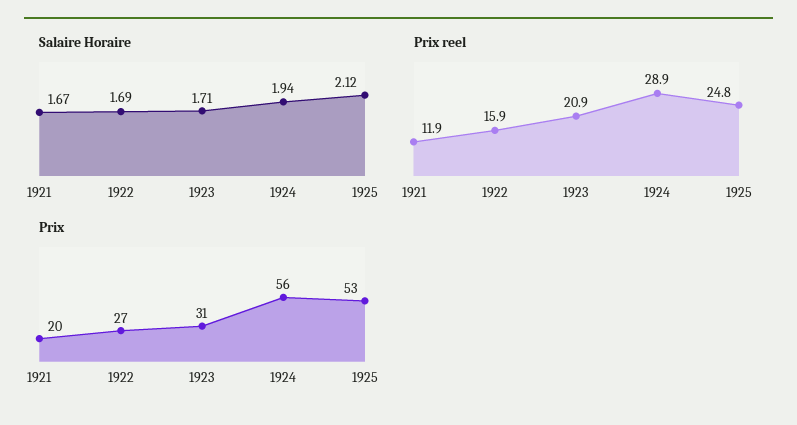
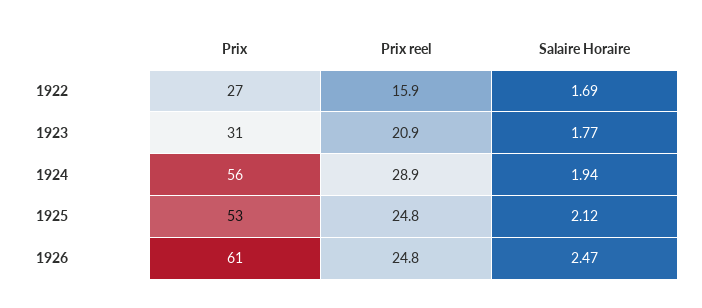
Salaire Horaire, 1921: 1.67 -> none
Salaire Horaire, 1923: 1.71 -> 1.77
Prix reel, 1921: 11.9 -> none
Prix, 1921: 20 -> none
Prix, 1926: none -> 61
Prix reel, 1926: none -> 24.8
Salaire Horaire, 1926: none -> 2.47

